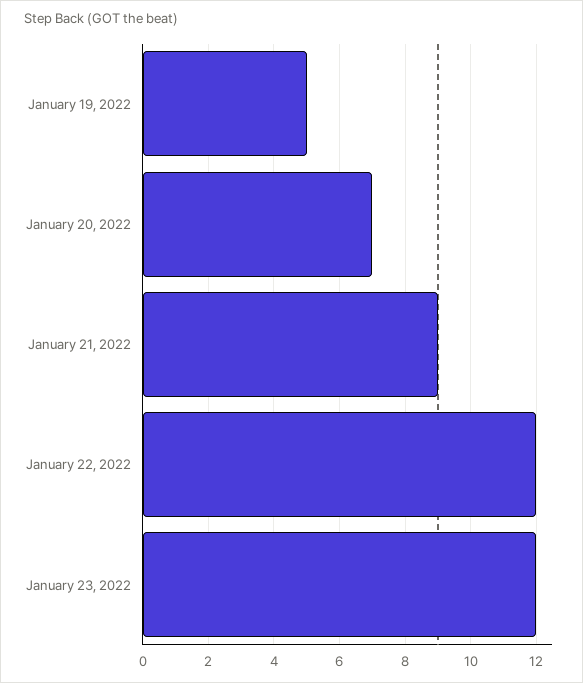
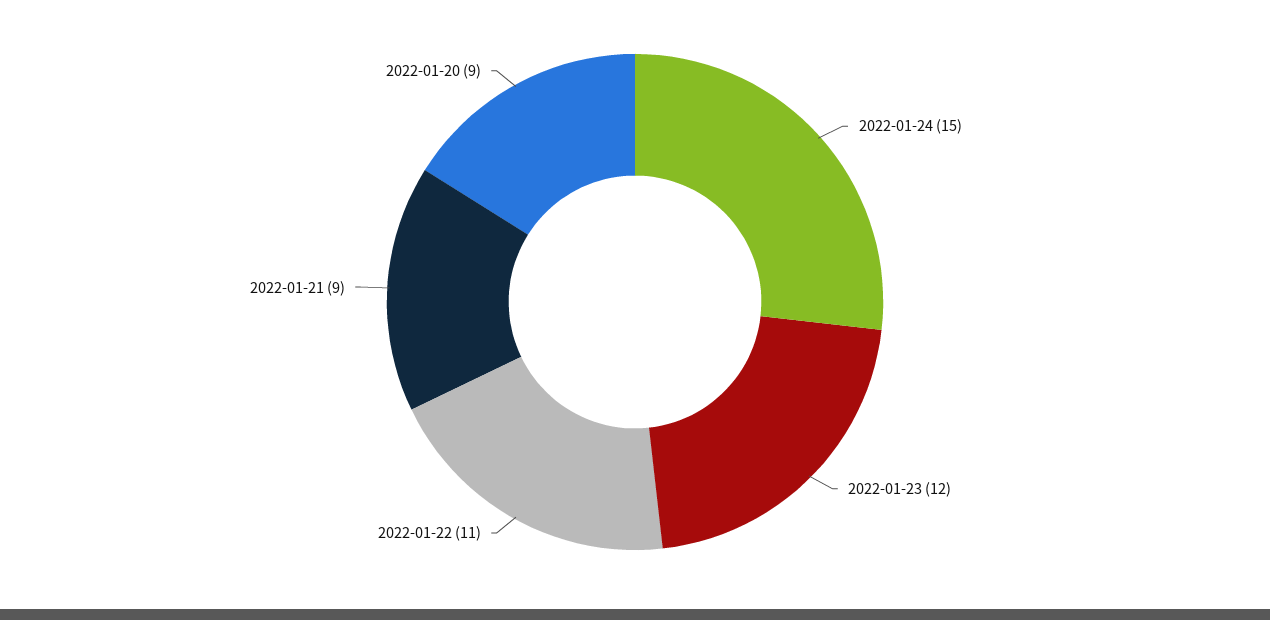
January 19, 2022: 5 -> none
January 20, 2022: 7 -> 9
January 22, 2022: 12 -> 11
2022-01-24: none -> 15

